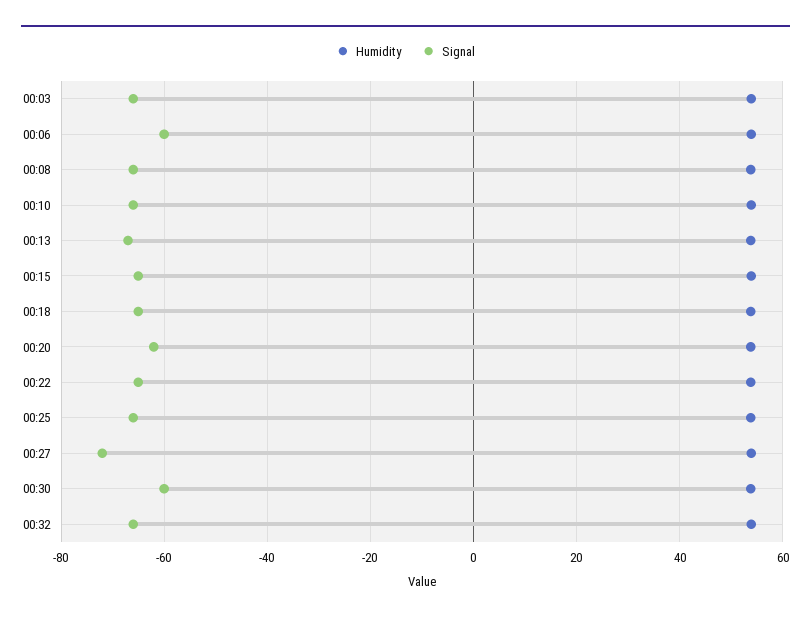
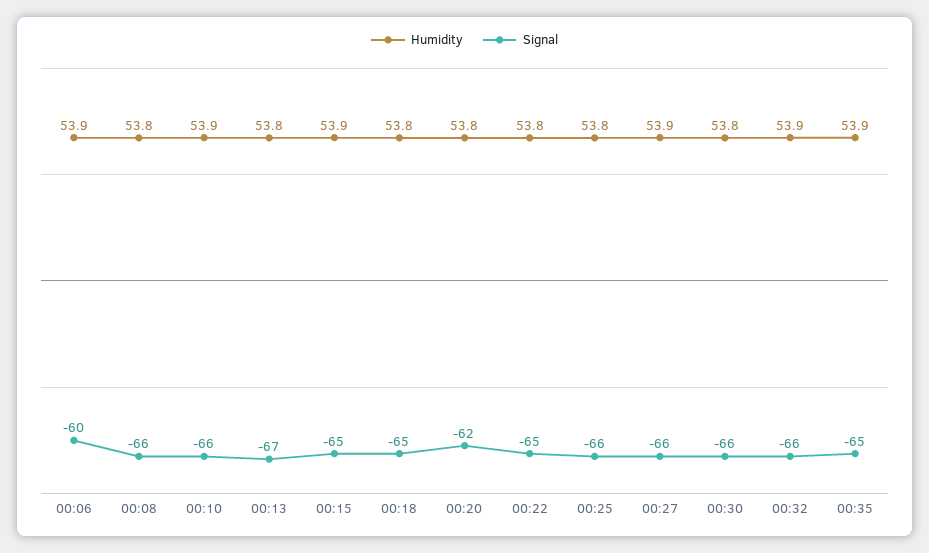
Humidity, 00:03: 54 -> none
Signal, 00:03: -66 -> none
Signal, 00:27: -72 -> -66
Signal, 00:30: -60 -> -66
Humidity, 00:35: none -> 53.9
Signal, 00:35: none -> -65

